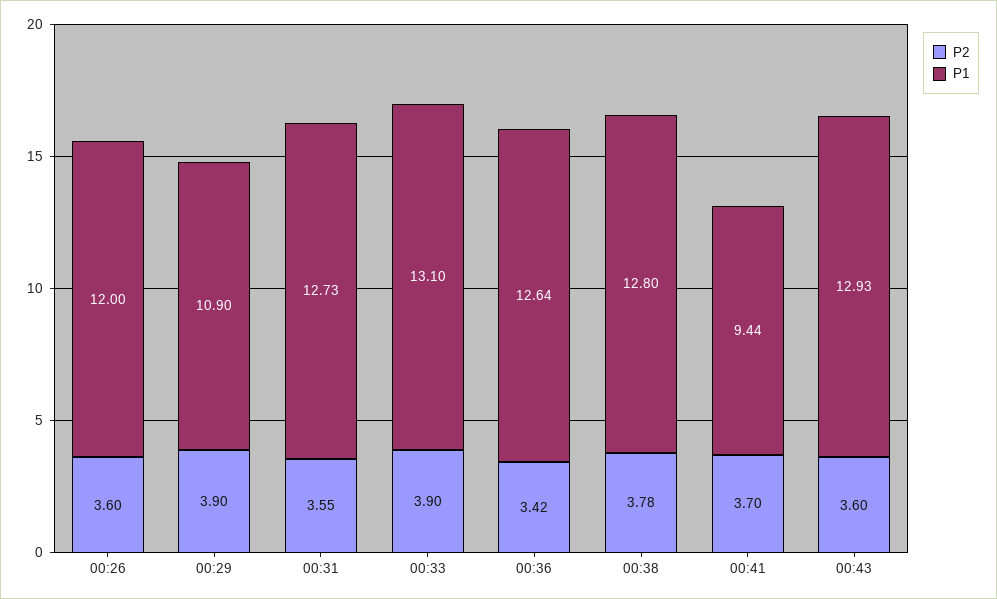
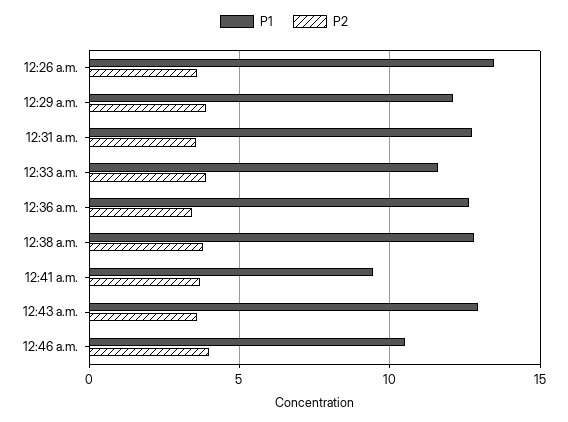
P1, 00:26: 12 -> 13.5
P1, 00:29: 10.9 -> 12
P1, 00:33: 13.1 -> 11.5
P1, 12:46 a.m.: none -> 10.5
P2, 12:46 a.m.: none -> 4

